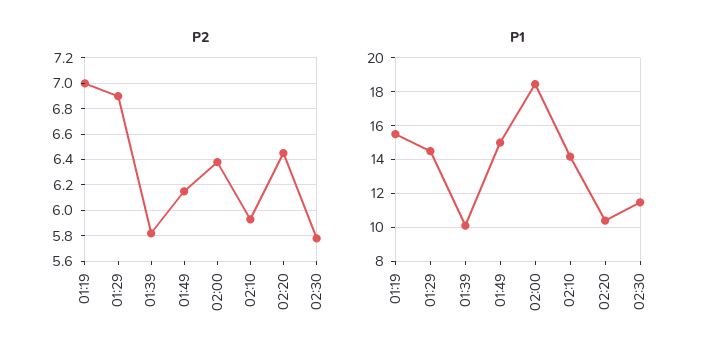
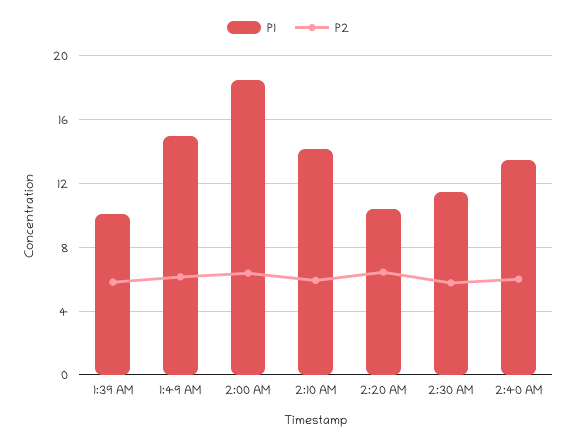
P2, 01:19: 7 -> none
P2, 01:29: 6.9 -> none
P1, 01:19: 15.5 -> none
P1, 01:29: 14.5 -> none
P1, 2:40 AM: none -> 13.5
P2, 2:40 AM: none -> 6

